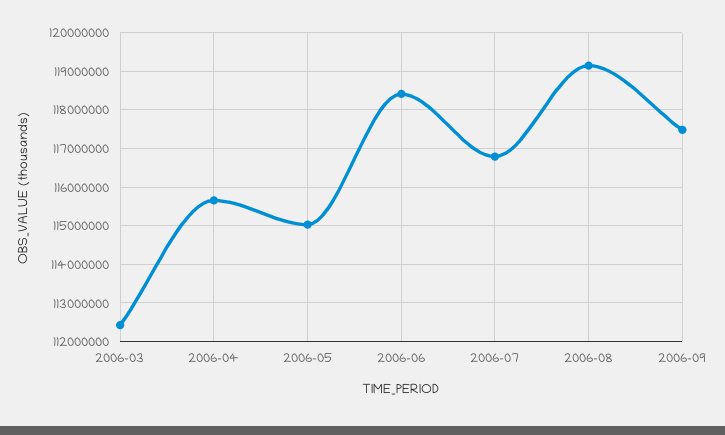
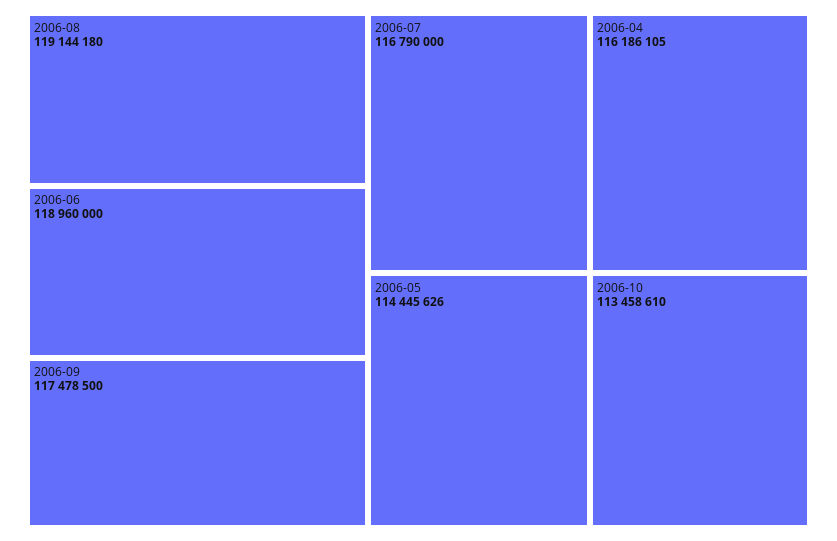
2006-03: 112400000 -> none
2006-04: 115600000 -> 116186105
2006-05: 115000000 -> 114445626
2006-06: 118400000 -> 118960000
2006-10: none -> 113458610

